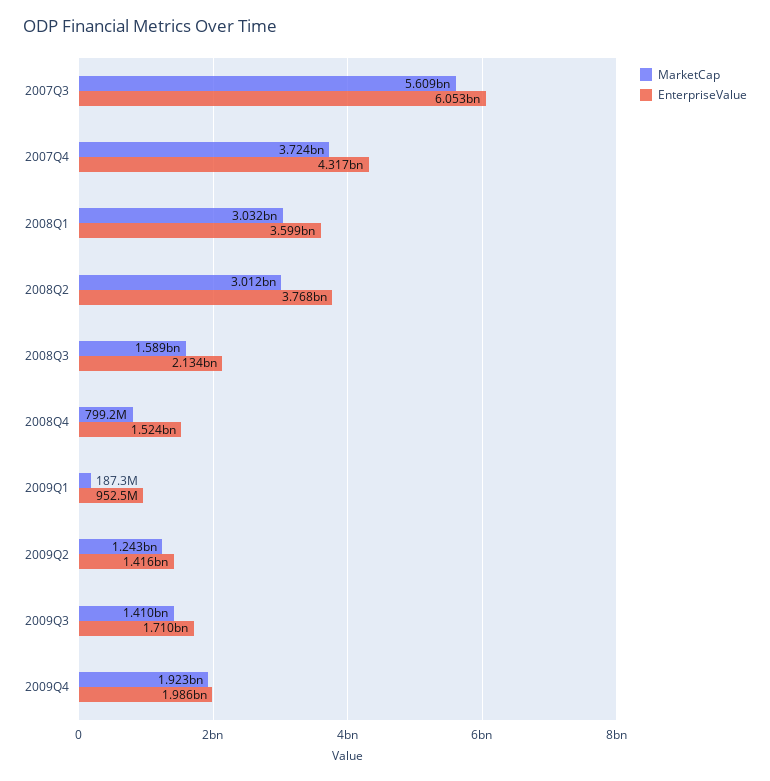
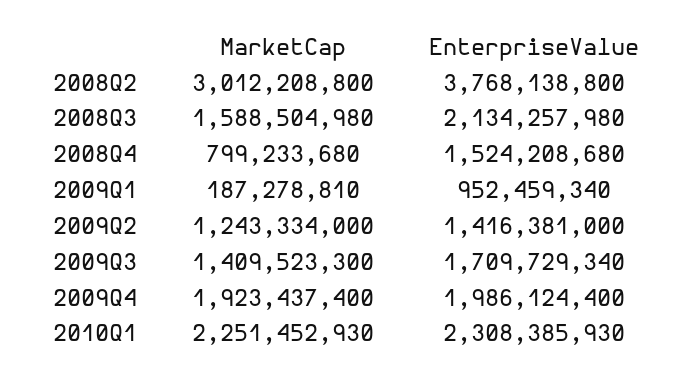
MarketCap, 2007Q3: 5609000000 -> none
EnterpriseValue, 2007Q3: 6053000000 -> none
MarketCap, 2007Q4: 3724000000 -> none
EnterpriseValue, 2007Q4: 4317000000 -> none
MarketCap, 2008Q1: 3032000000 -> none
EnterpriseValue, 2008Q1: 3599000000 -> none
MarketCap, 2010Q1: none -> 2251452930
EnterpriseValue, 2010Q1: none -> 2308385930

